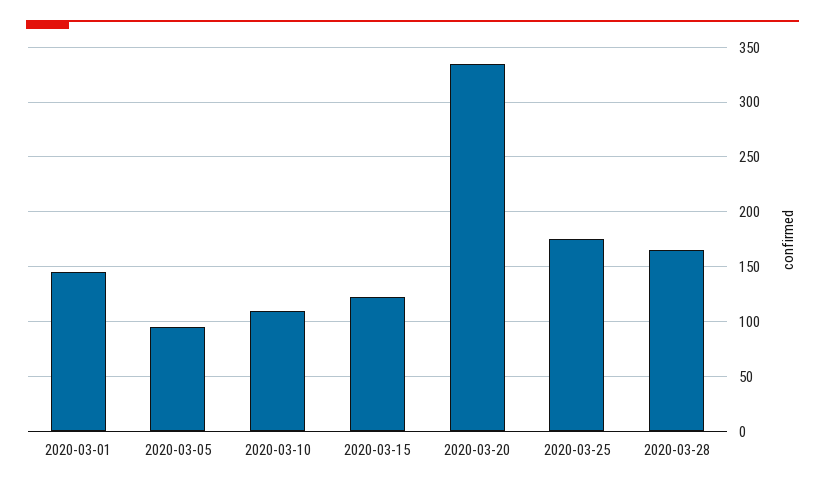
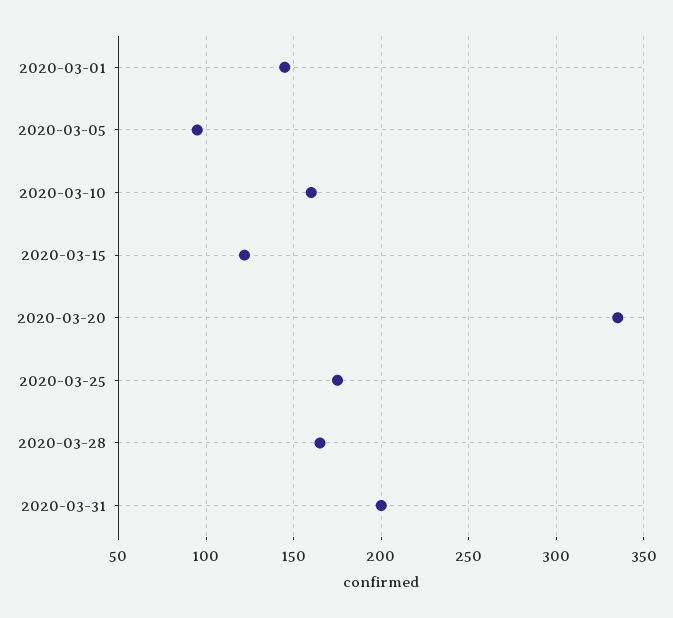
2020-03-10: 110 -> 160
2020-03-31: none -> 200

